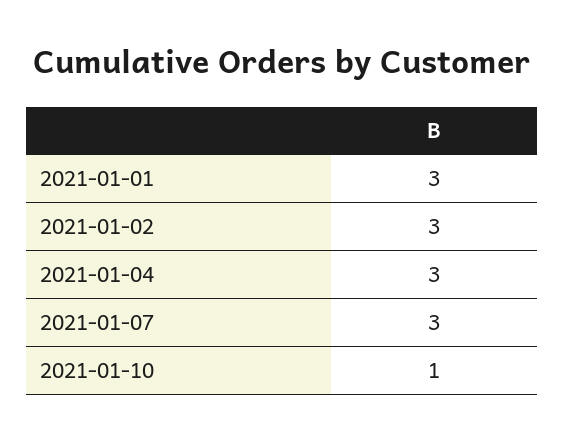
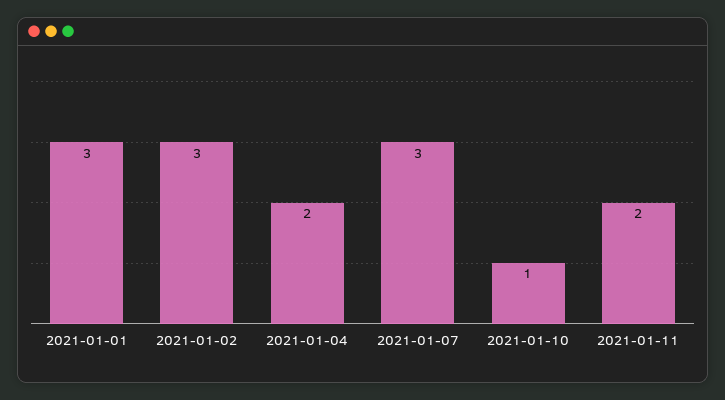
2021-01-04: 3 -> 2
2021-01-11: none -> 2

